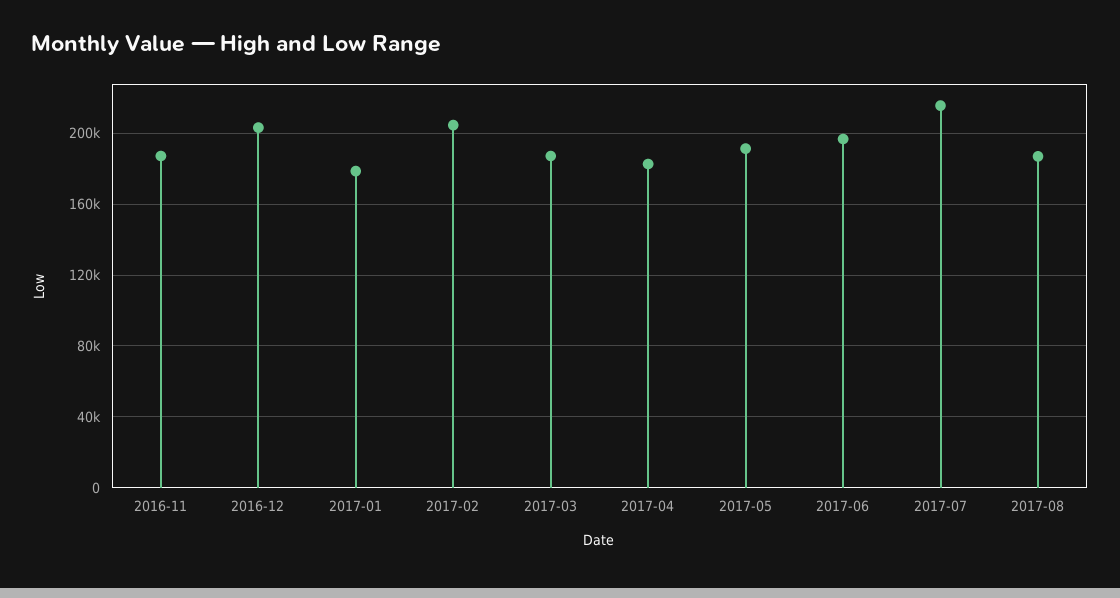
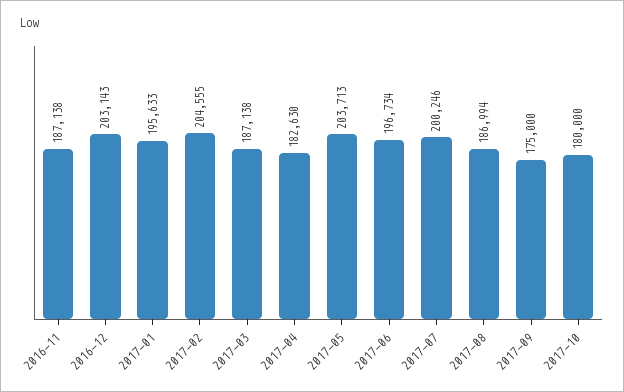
2017-01: 180000 -> 195633
2017-05: 190000 -> 203713
2017-07: 215000 -> 200246
2017-09: none -> 175000
2017-10: none -> 180000

